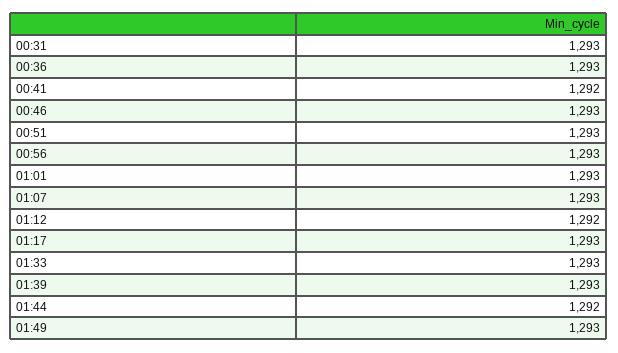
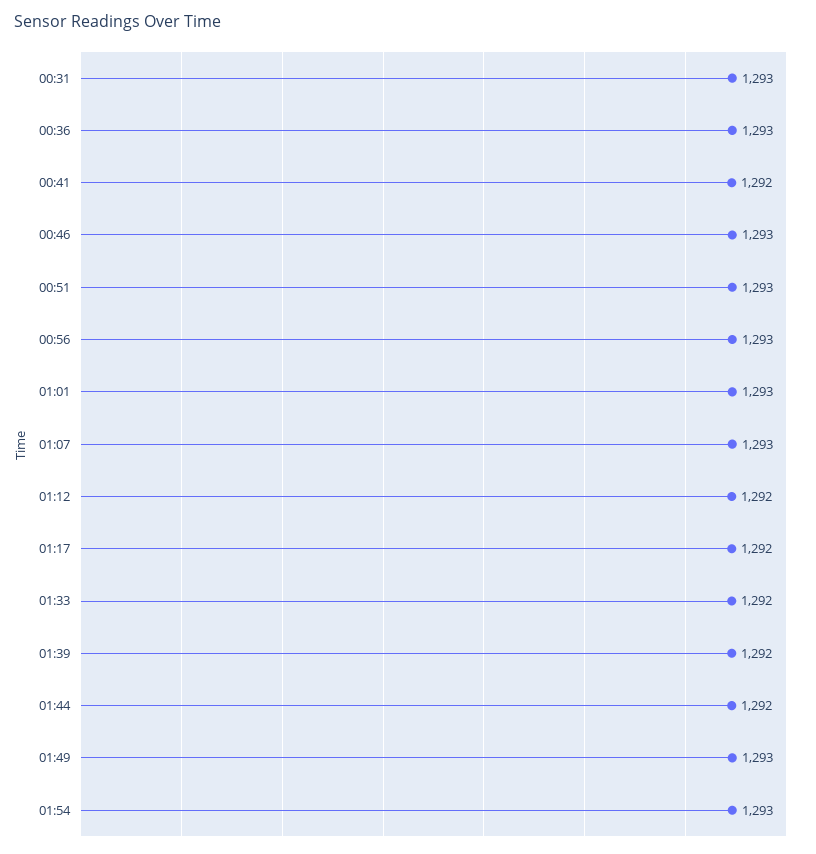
01:17: 1293 -> 1292
01:33: 1293 -> 1292
01:39: 1293 -> 1292
01:54: none -> 1293

